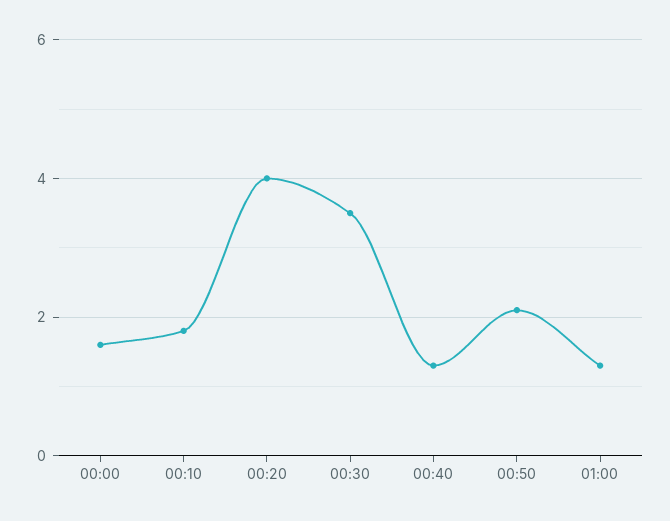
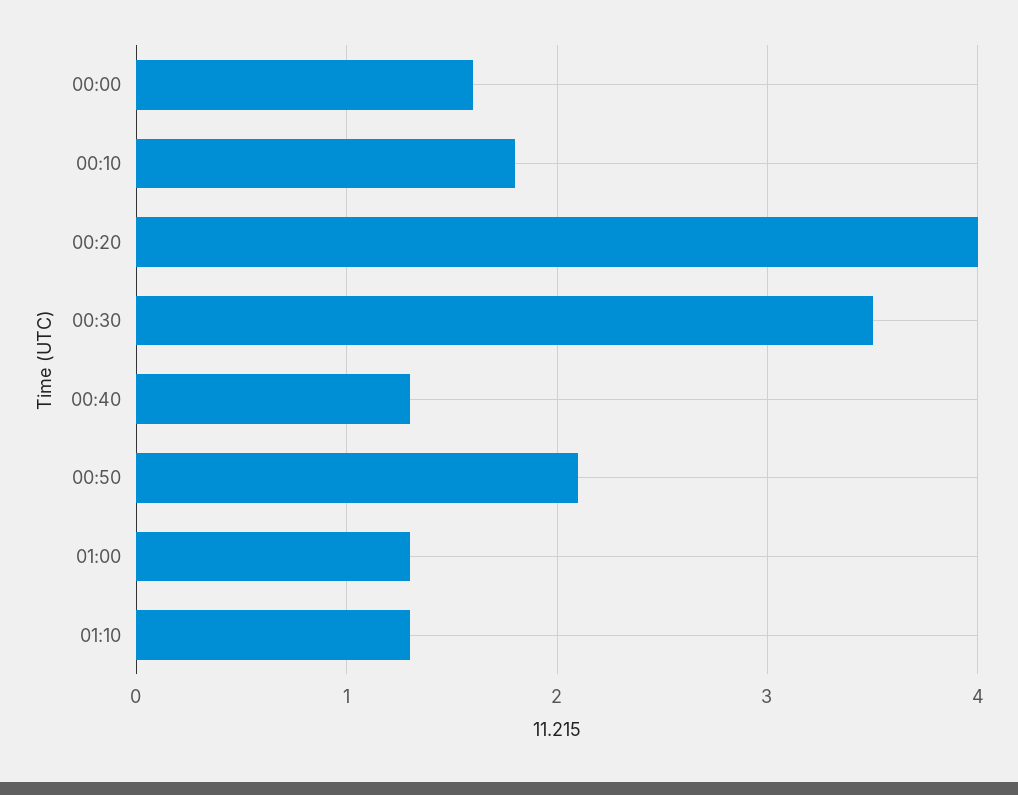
01:10: none -> 1.3

